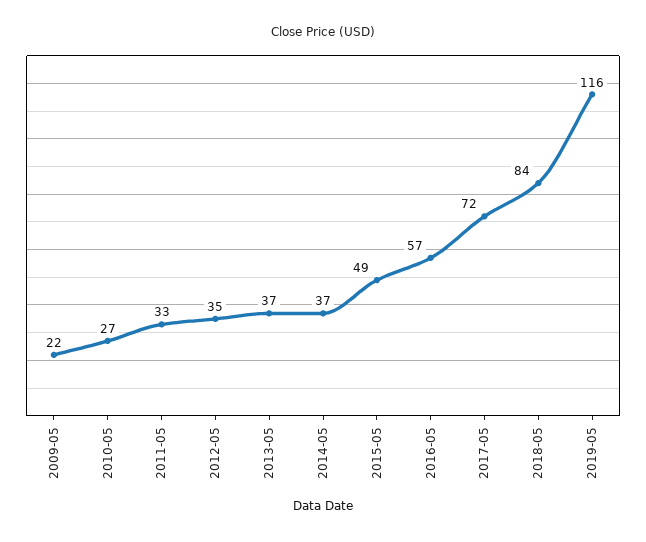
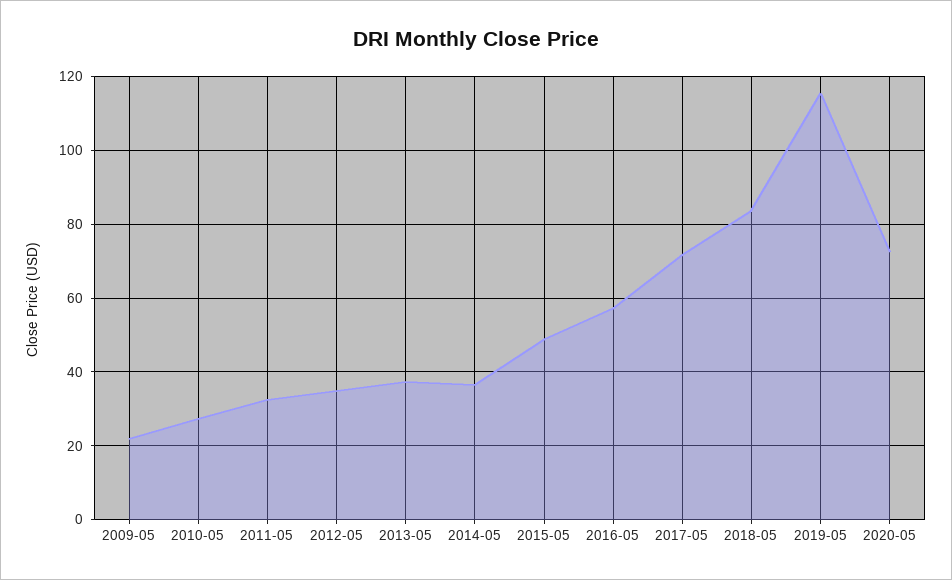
2020-05: none -> 72

